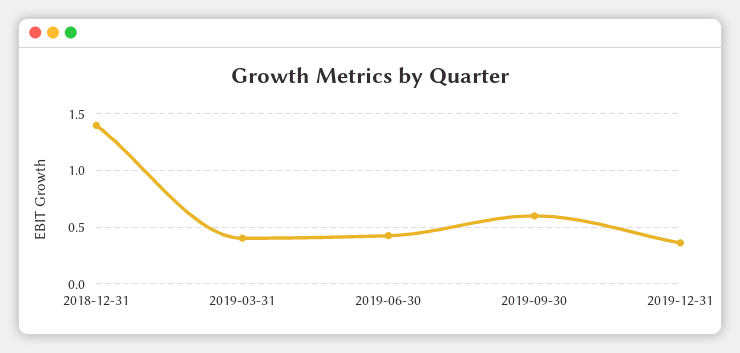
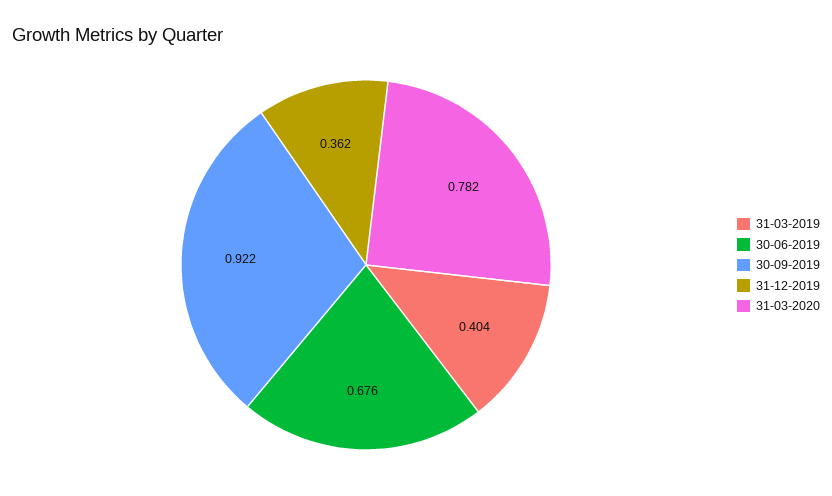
2018-12-31: 1.4 -> none
2019-06-30: 0.4 -> 0.676
2019-09-30: 0.6 -> 0.922
31-03-2020: none -> 0.782

